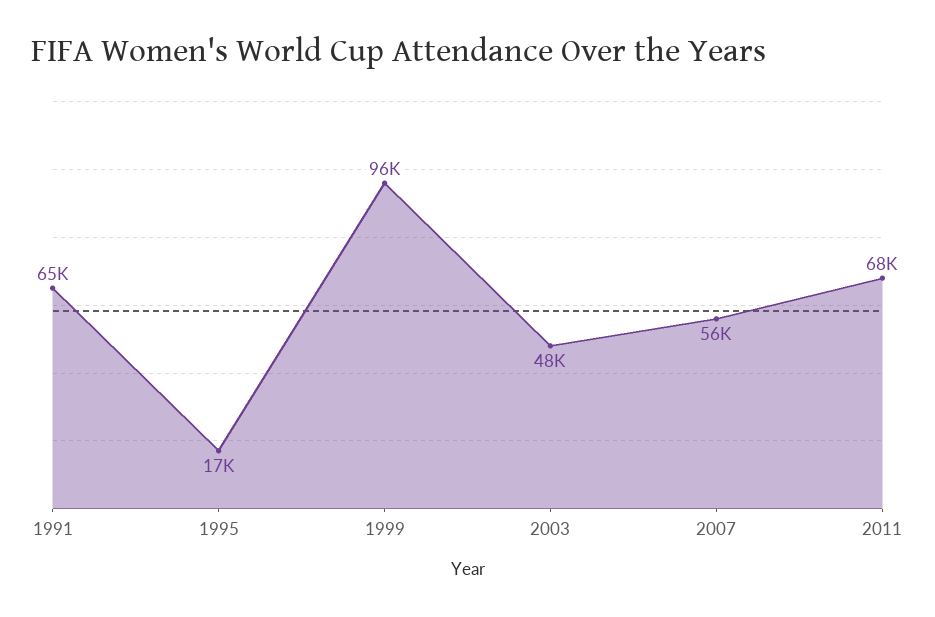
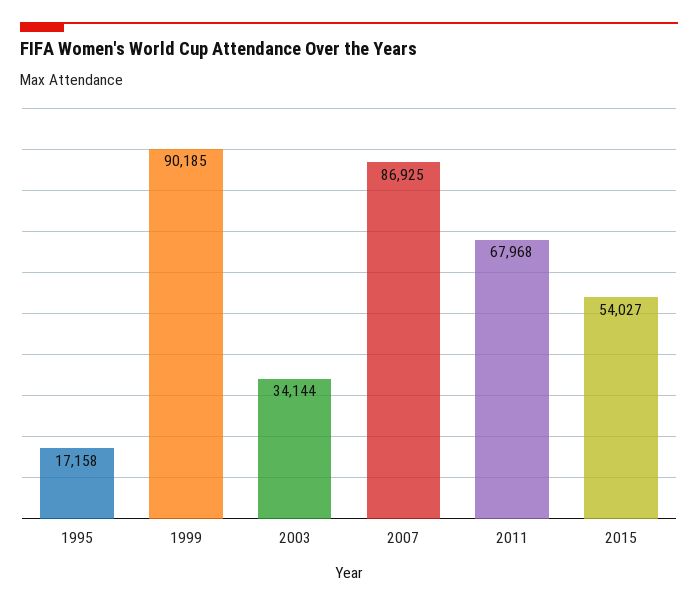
1991: 65000 -> none
1999: 96000 -> 90185
2003: 48000 -> 34144
2007: 56000 -> 86925
2015: none -> 54027

